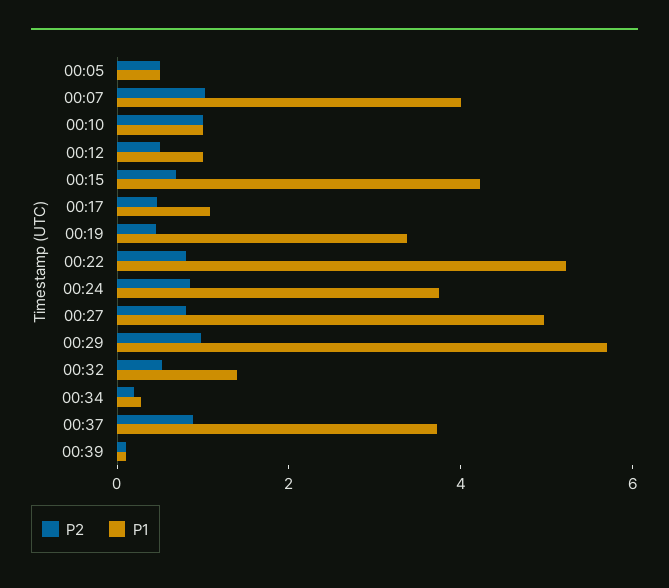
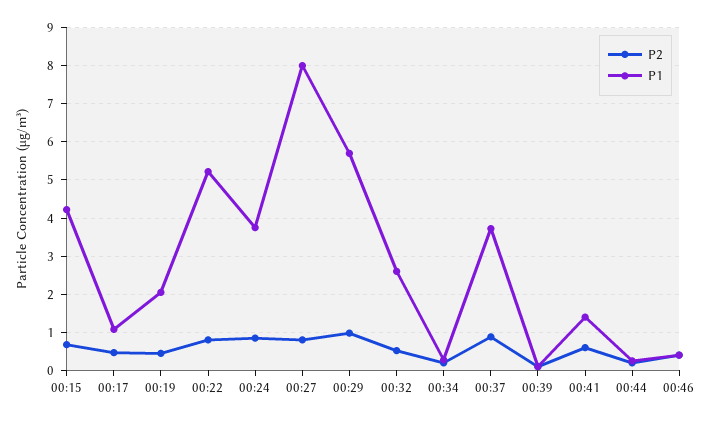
P2, 00:05: 0.5 -> none
P1, 00:05: 0.5 -> none
P2, 00:07: 1 -> none
P1, 00:07: 4 -> none
P2, 00:10: 1 -> none
P1, 00:10: 1 -> none
P2, 00:12: 0.5 -> none
P1, 00:12: 1 -> none
P1, 00:19: 3.5 -> 2
P1, 00:27: 5 -> 8
P1, 00:32: 1.5 -> 2.6
P2, 00:41: none -> 0.6
P1, 00:41: none -> 1.4
P2, 00:44: none -> 0.2
P1, 00:44: none -> 0.2
P2, 00:46: none -> 0.4
P1, 00:46: none -> 0.4

